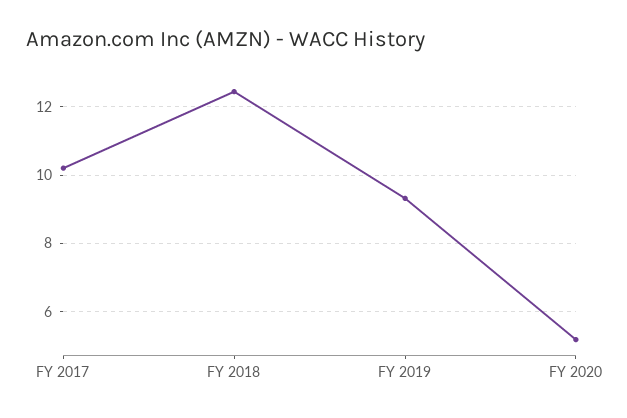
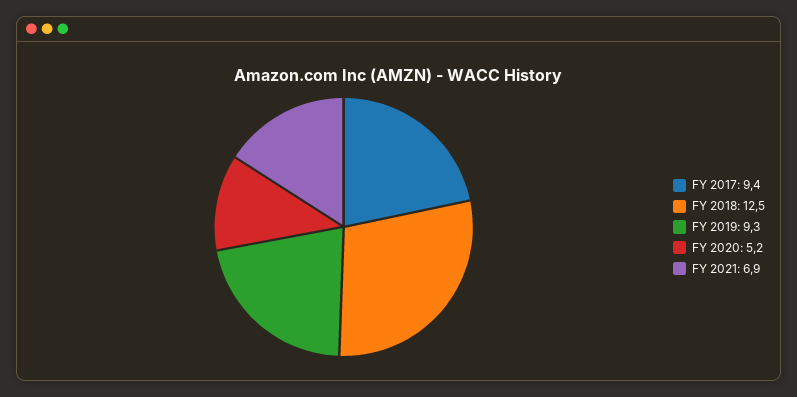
FY 2017: 10.2 -> 9.4
FY 2021: none -> 6.9

